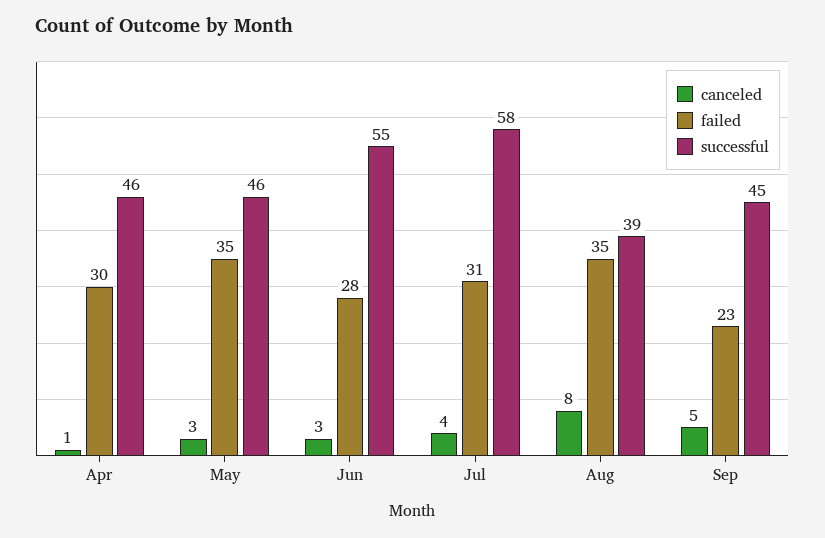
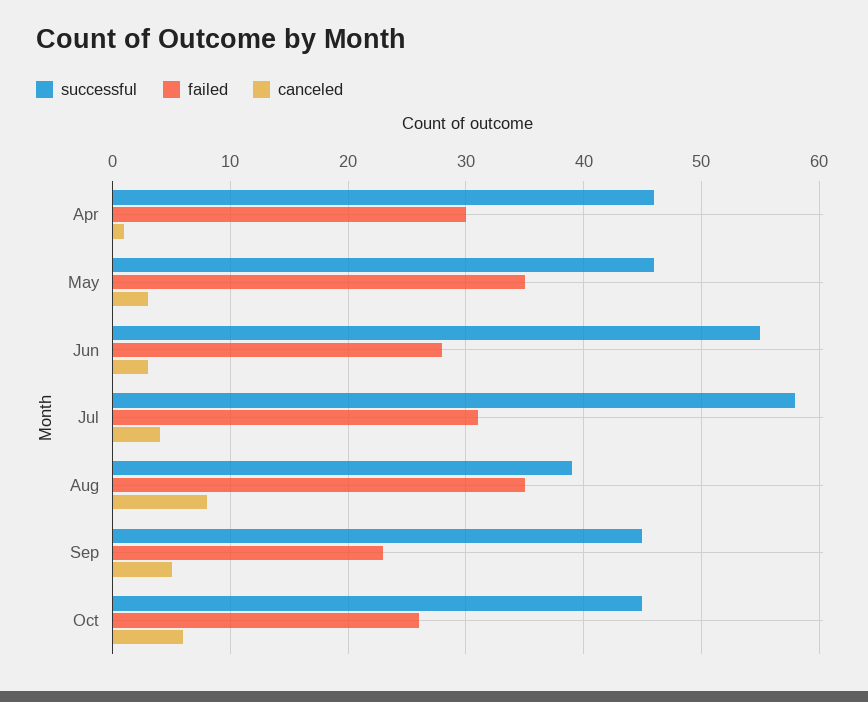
successful, Oct: none -> 45
failed, Oct: none -> 26
canceled, Oct: none -> 6

